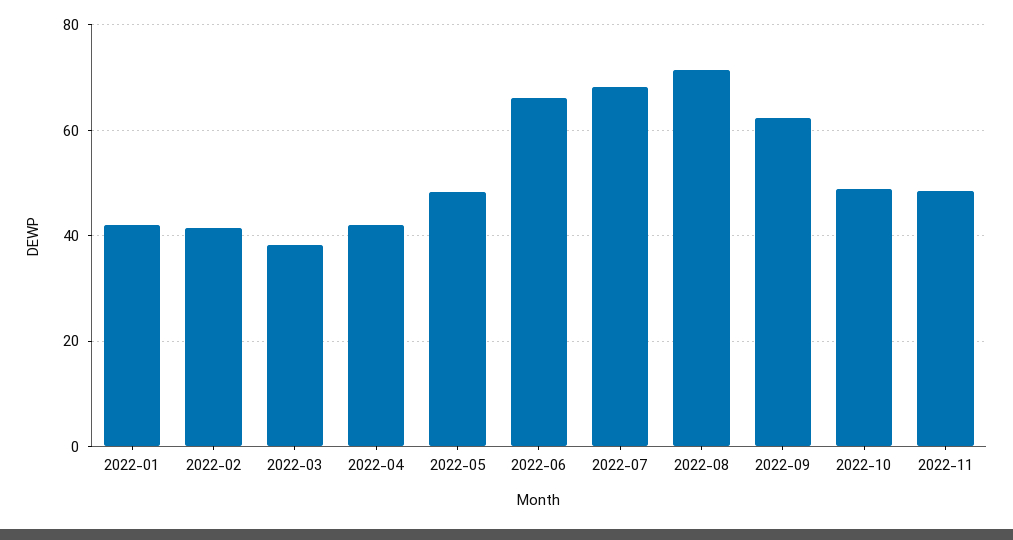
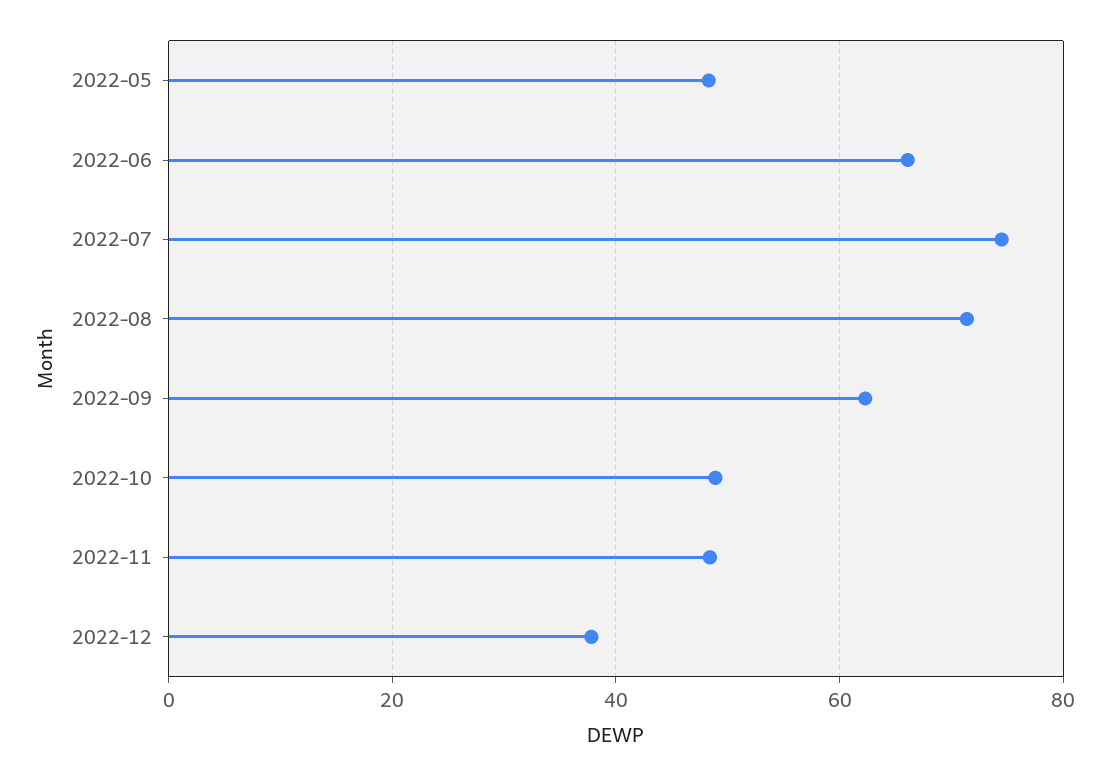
2022-01: 42 -> none
2022-02: 42 -> none
2022-03: 38 -> none
2022-04: 42 -> none
2022-07: 68 -> 74
2022-12: none -> 38

